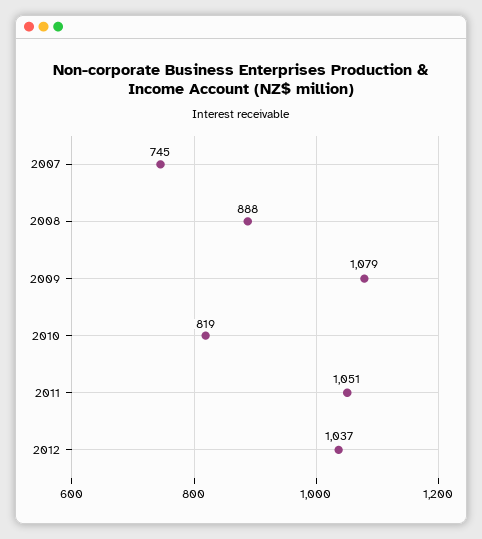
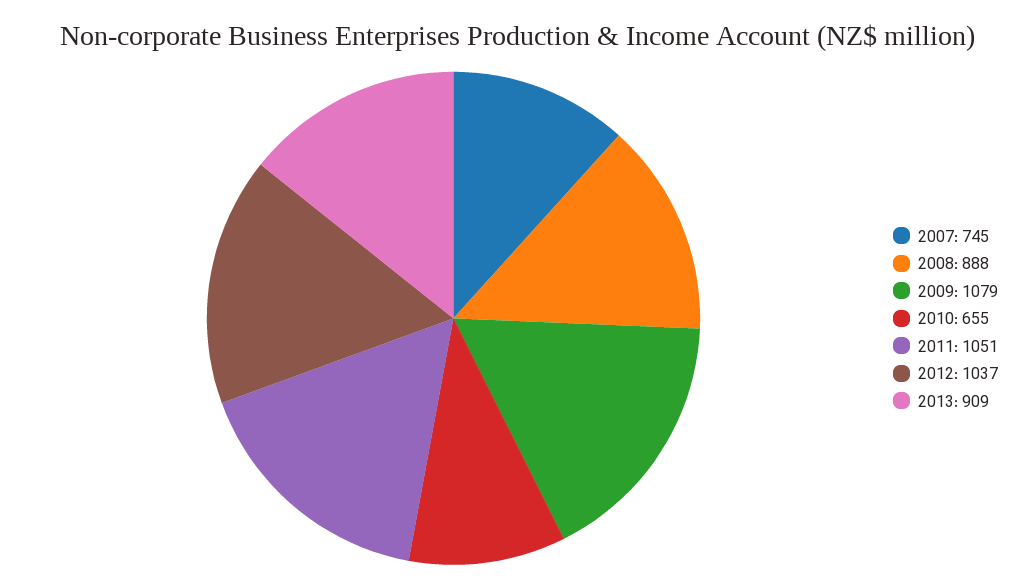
2010: 819 -> 655
2013: none -> 909

